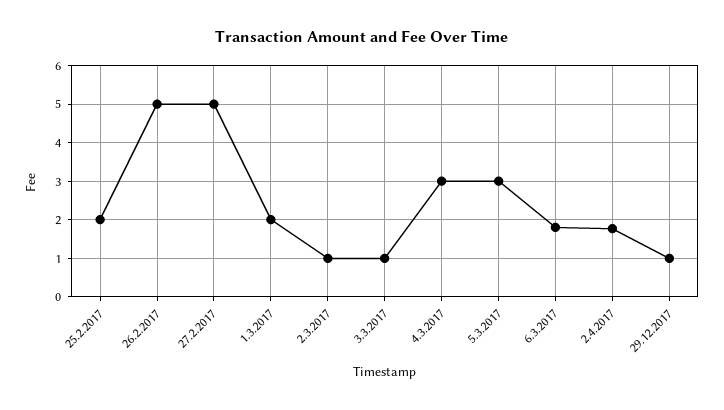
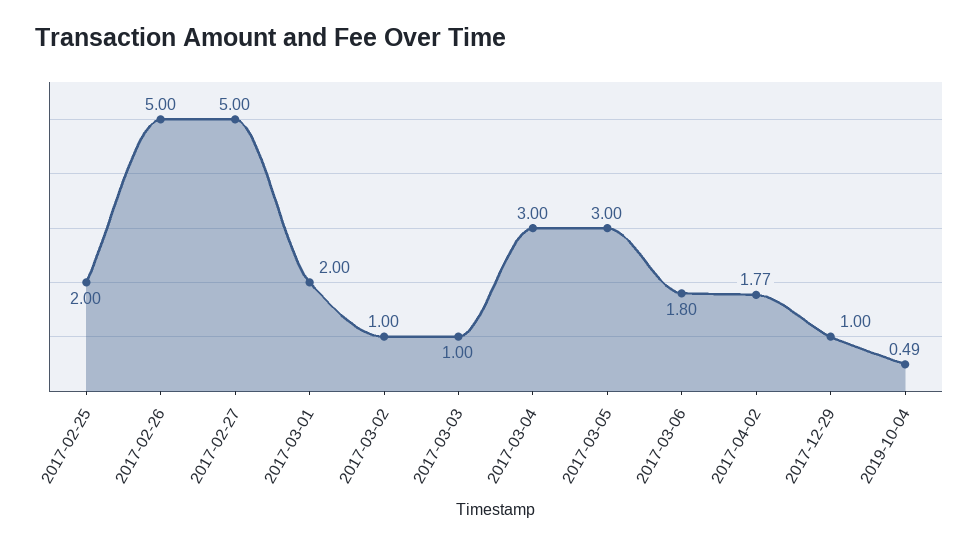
2019-10-04: none -> 0.49

